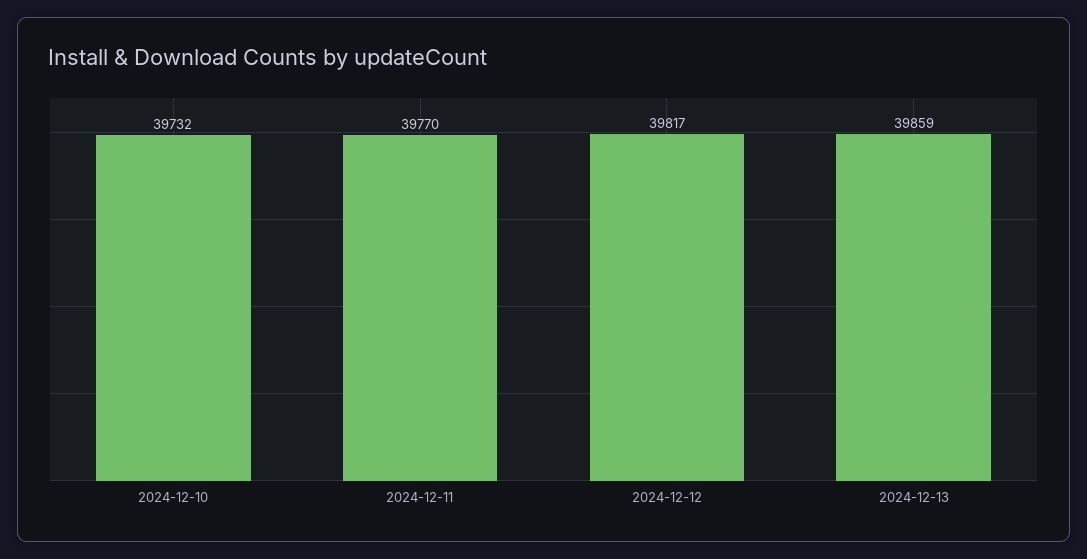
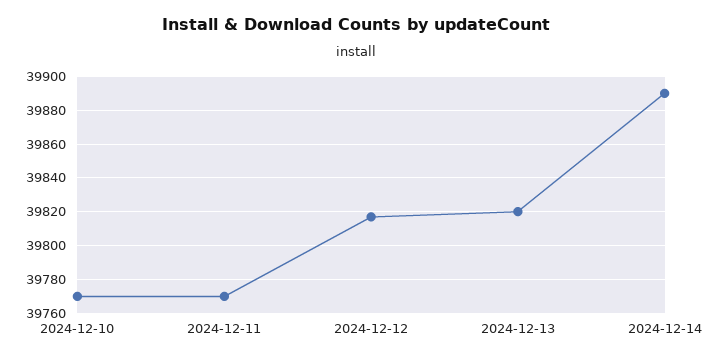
2024-12-10: 39732 -> 39770
2024-12-13: 39859 -> 39820
2024-12-14: none -> 39890

